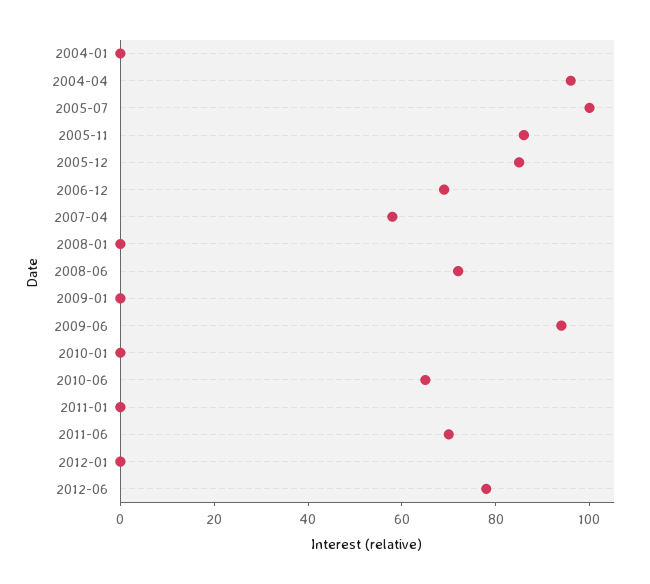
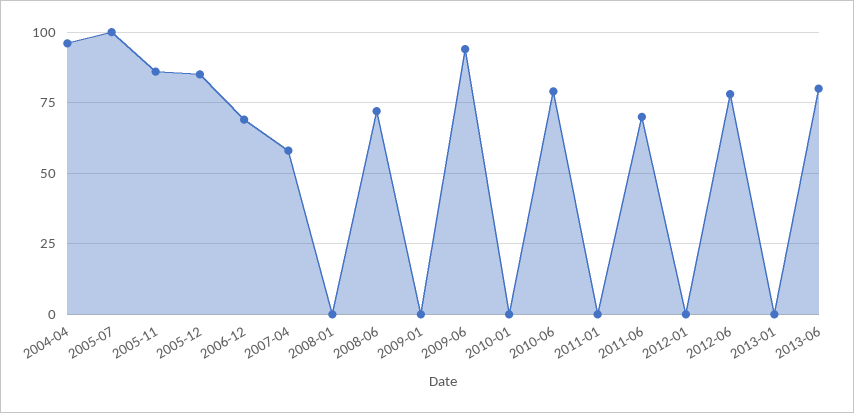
2004-01: 0 -> none
2010-06: 65 -> 80
2013-01: none -> 0
2013-06: none -> 80

